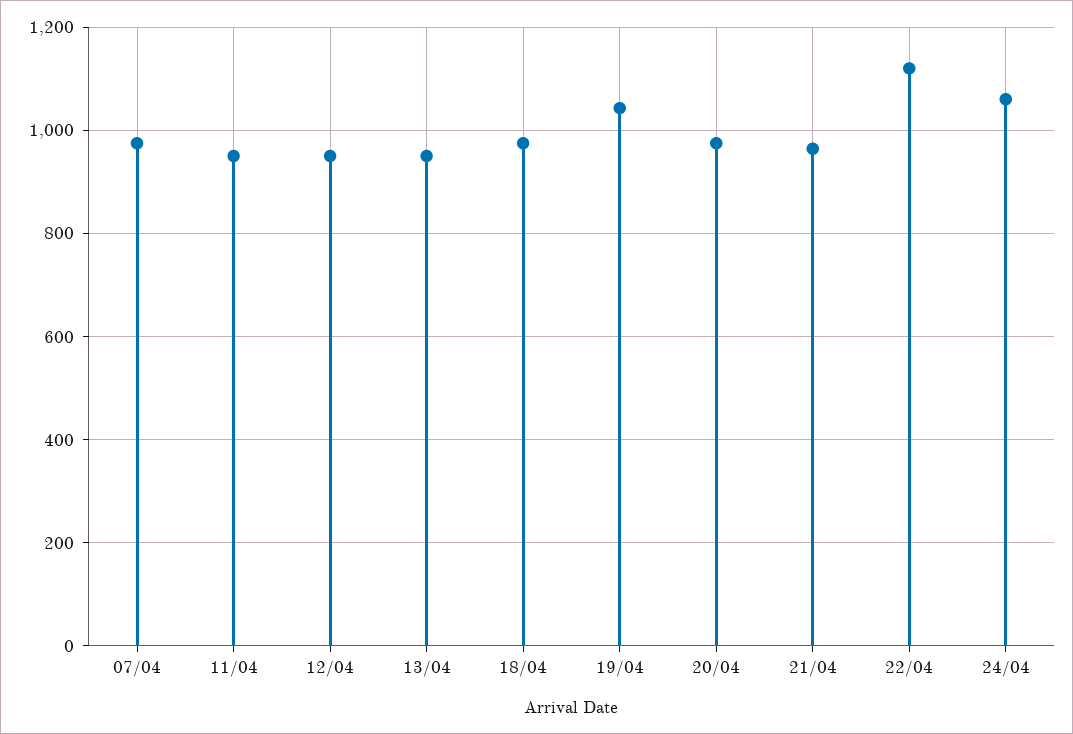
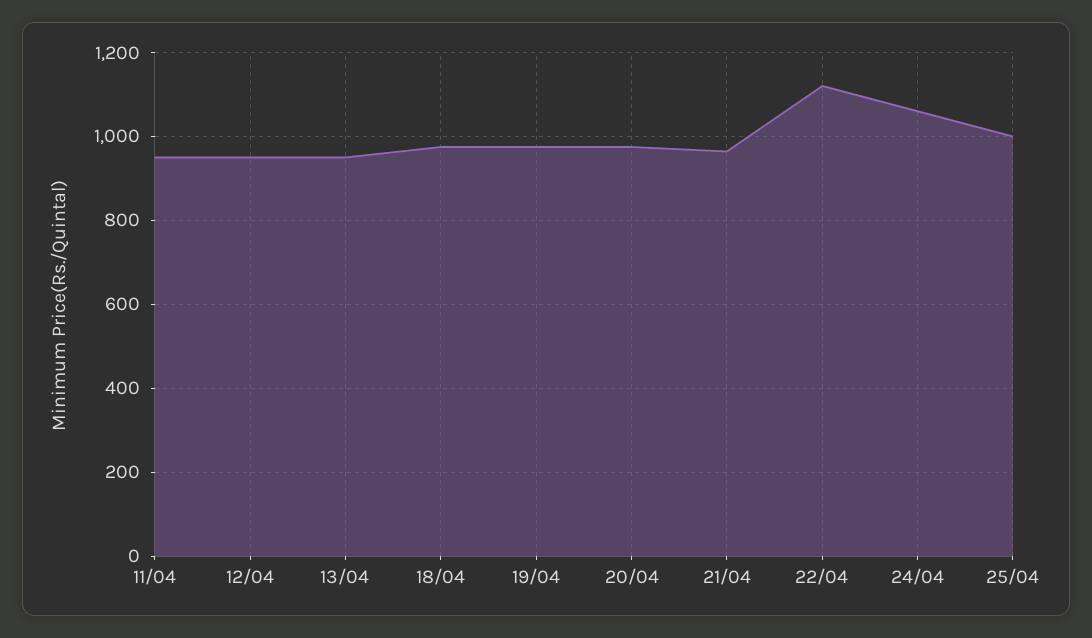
07/04: 980 -> none
19/04: 1040 -> 980
25/04: none -> 1000

